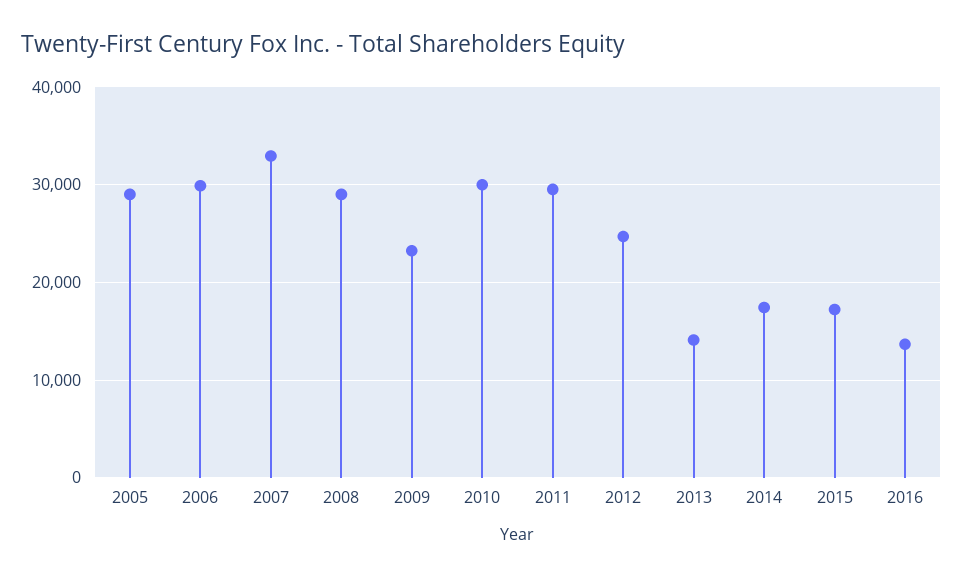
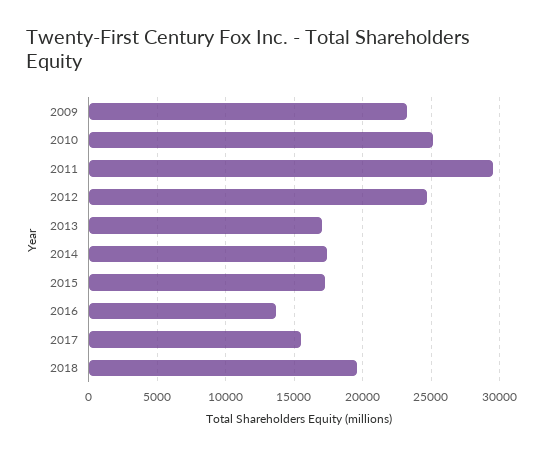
2005: 29000 -> none
2006: 30000 -> none
2007: 33000 -> none
2008: 29000 -> none
2010: 30000 -> 25000
2013: 14000 -> 17000
2017: none -> 15500
2018: none -> 19500

